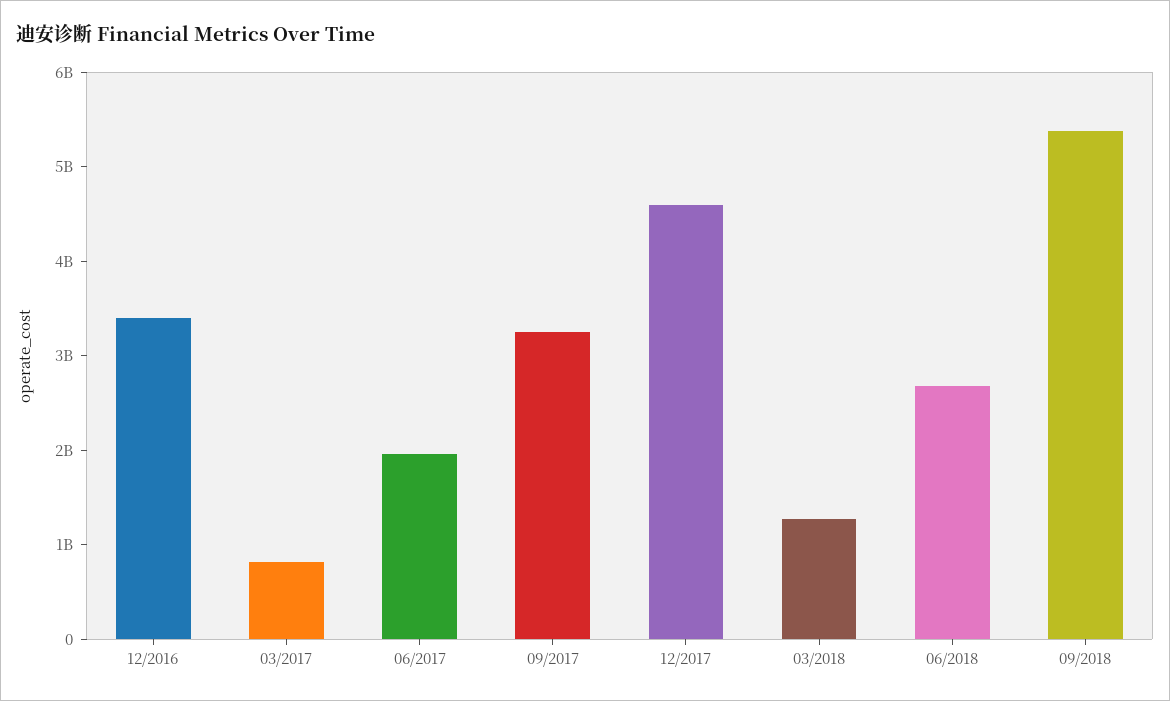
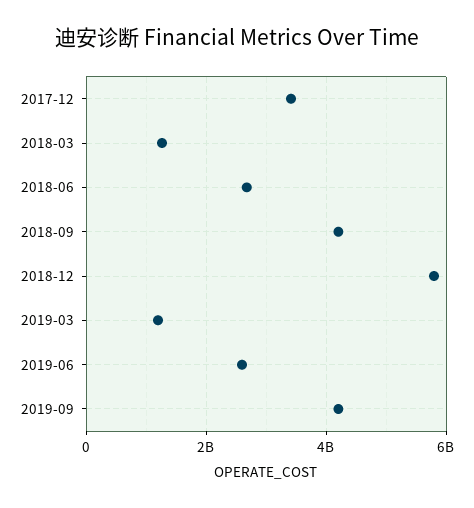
12/2016: 3400000000 -> none
03/2017: 800000000 -> none
06/2017: 2000000000 -> none
09/2017: 3200000000 -> none
12/2017: 4600000000 -> 3400000000
09/2018: 5400000000 -> 4200000000
2018-12: none -> 5800000000
2019-03: none -> 1200000000
2019-06: none -> 2600000000
2019-09: none -> 4200000000

